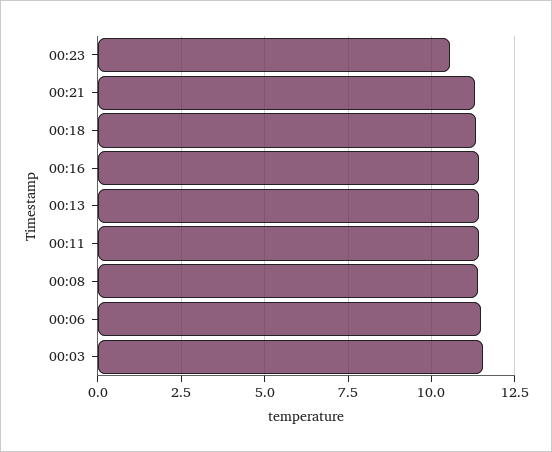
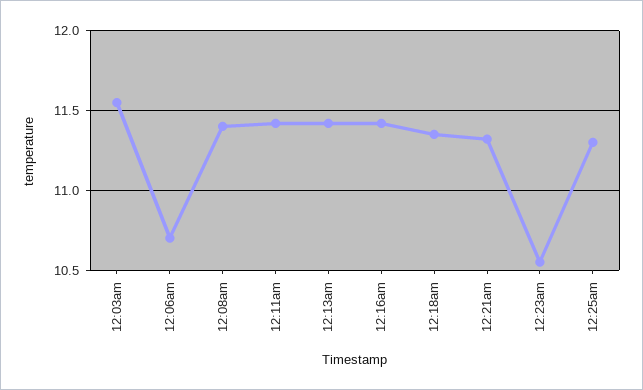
00:06: 11.5 -> 10.7
12:25am: none -> 11.3

